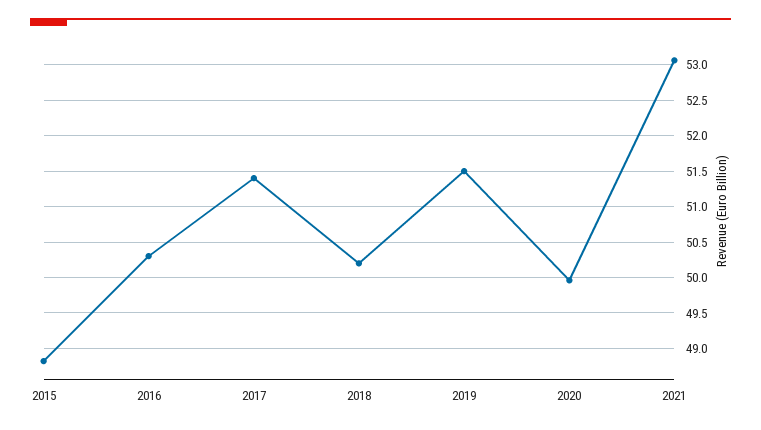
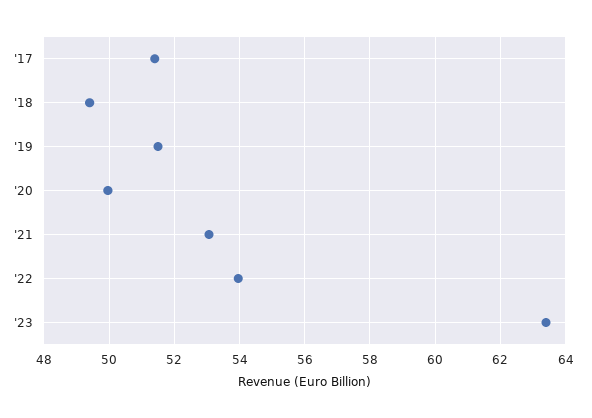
2015: 48.8 -> none
2016: 50.3 -> none
2018: 50.2 -> 49.4
'22: none -> 54
'23: none -> 63.4

